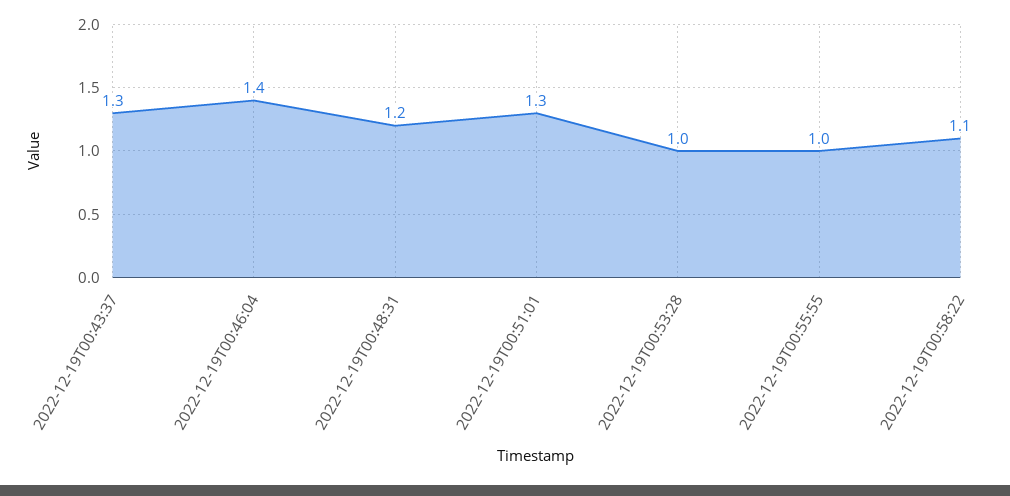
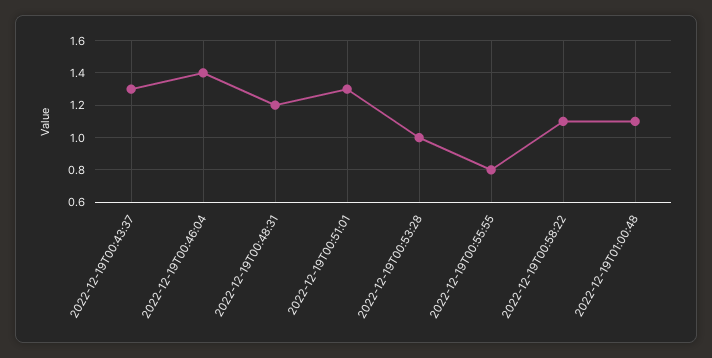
2022-12-19T00:55:55: 1 -> 0.8
2022-12-19T01:00:48: none -> 1.1

